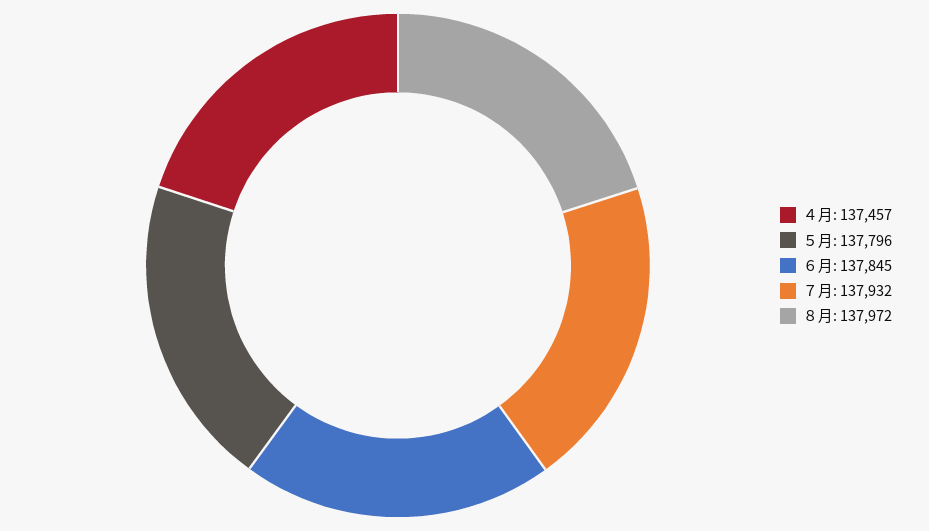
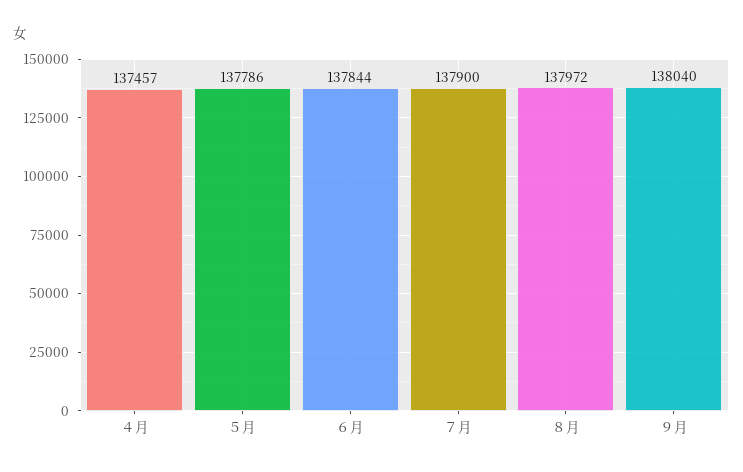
５月: 137796 -> 137786
６月: 137845 -> 137844
７月: 137932 -> 137900
９月: none -> 138040

